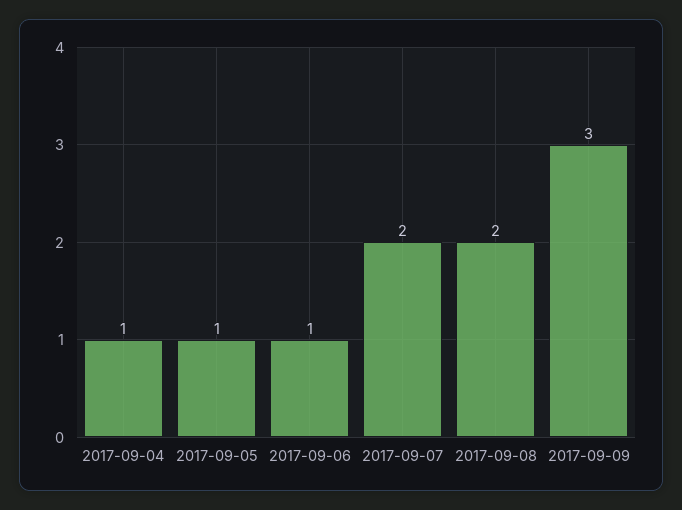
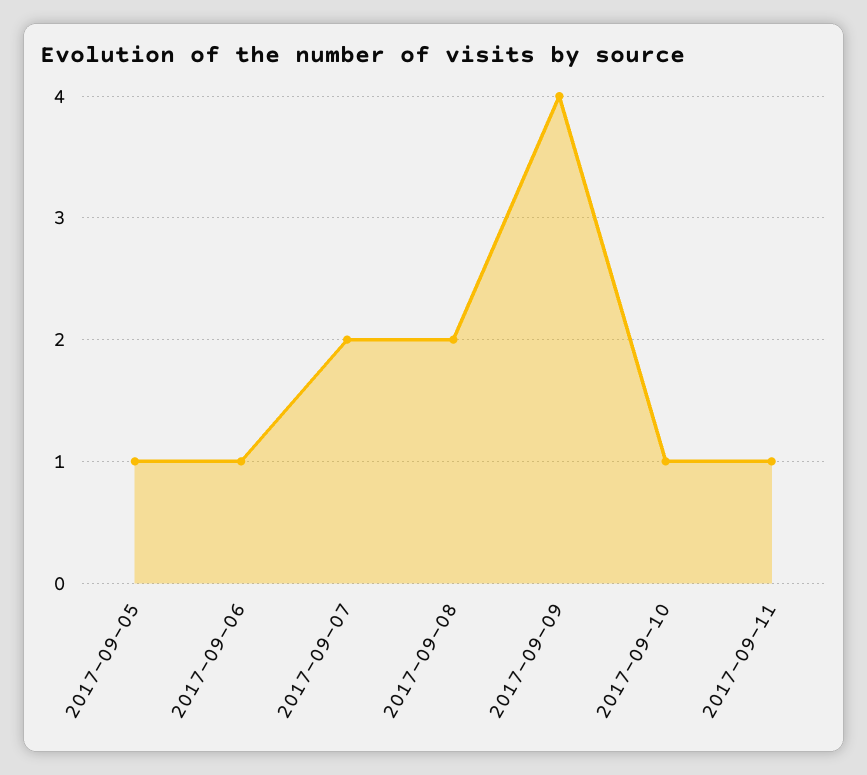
2017-09-04: 1 -> none
2017-09-09: 3 -> 4
2017-09-10: none -> 1
2017-09-11: none -> 1

